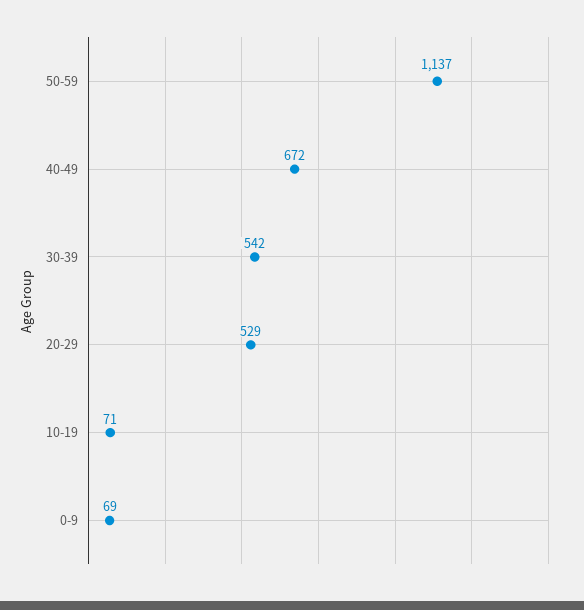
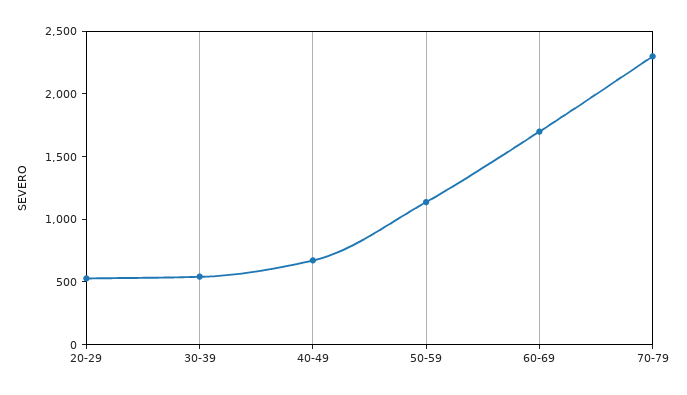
10-19: 71 -> none
0-9: 69 -> none
60-69: none -> 1700
70-79: none -> 2300

